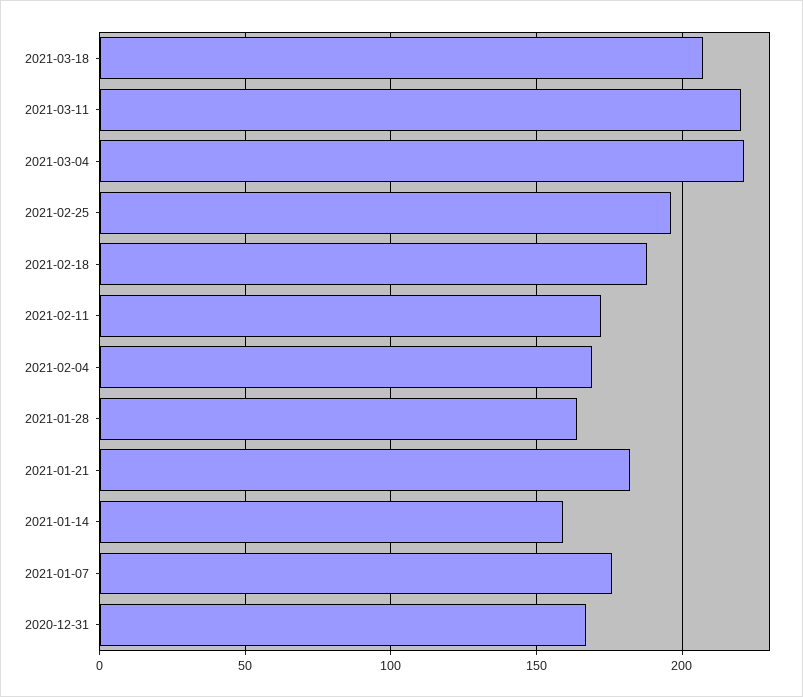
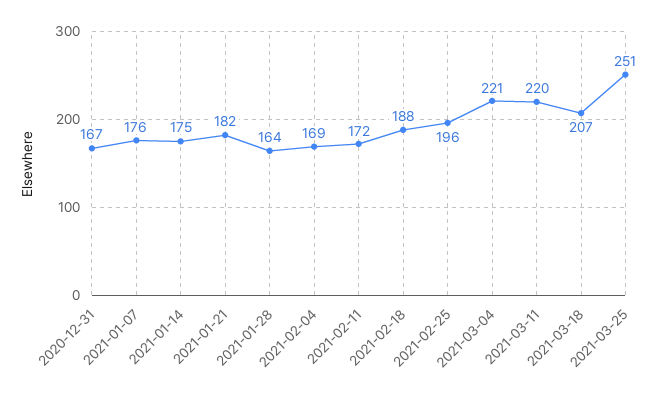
2021-01-14: 160 -> 175
2021-03-25: none -> 251

